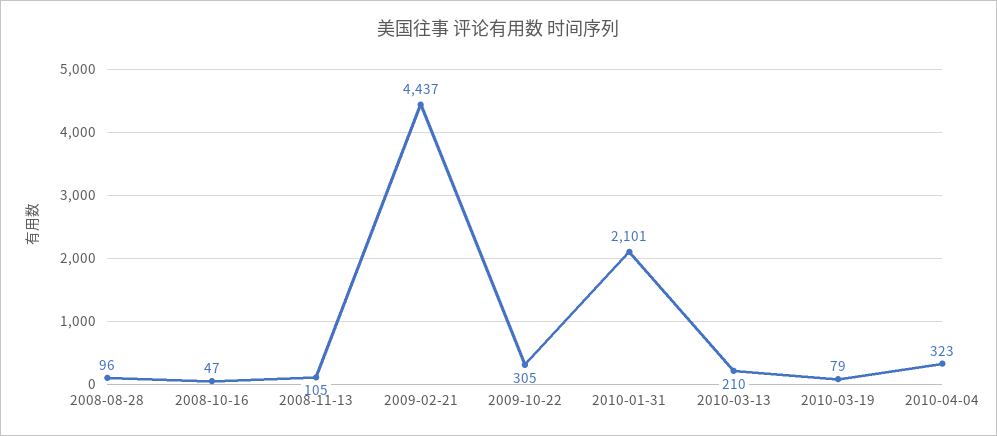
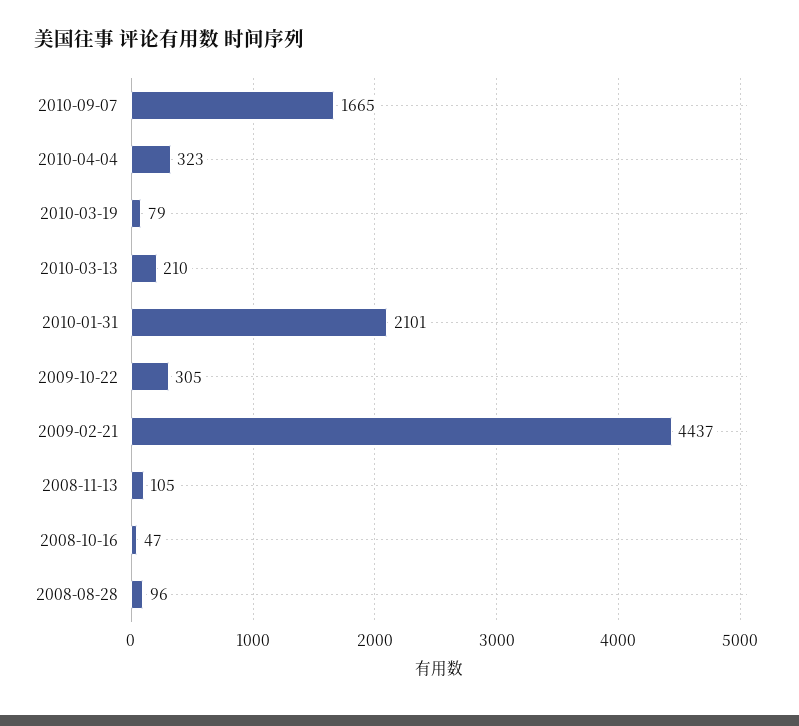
2010-09-07: none -> 1665

